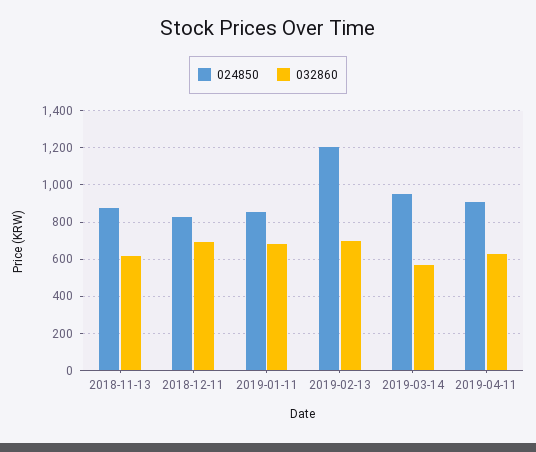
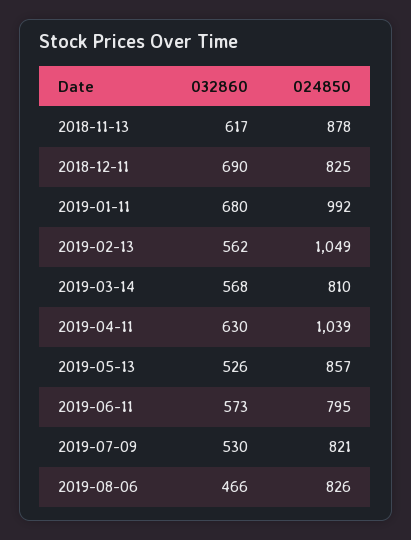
024850, 2019-01-11: 850 -> 992
024850, 2019-02-13: 1200 -> 1049
032860, 2019-02-13: 700 -> 562
024850, 2019-03-14: 950 -> 810
024850, 2019-04-11: 900 -> 1039
032860, 2019-05-13: none -> 526
024850, 2019-05-13: none -> 857
032860, 2019-06-11: none -> 573
024850, 2019-06-11: none -> 795
032860, 2019-07-09: none -> 530
024850, 2019-07-09: none -> 821
032860, 2019-08-06: none -> 466
024850, 2019-08-06: none -> 826

